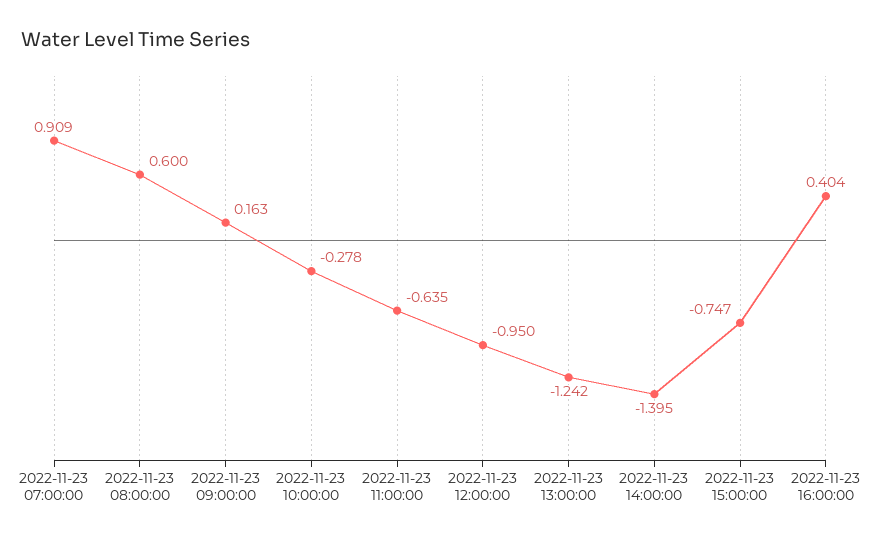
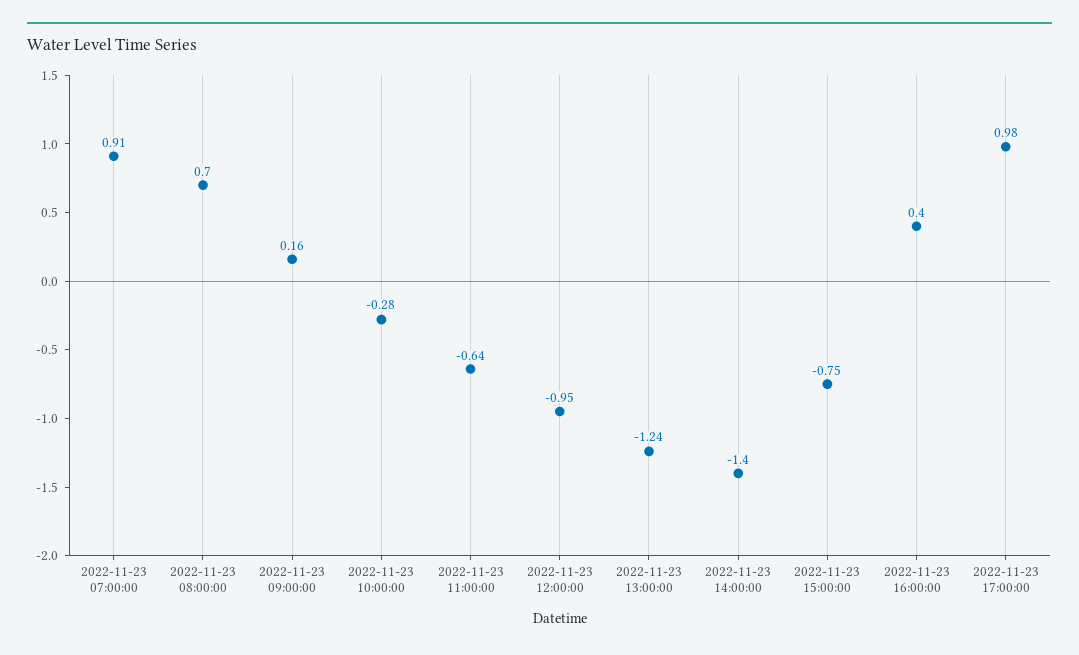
2022-11-23 08:00:00: 0.6 -> 0.7
2022-11-23 17:00:00: none -> 0.98

